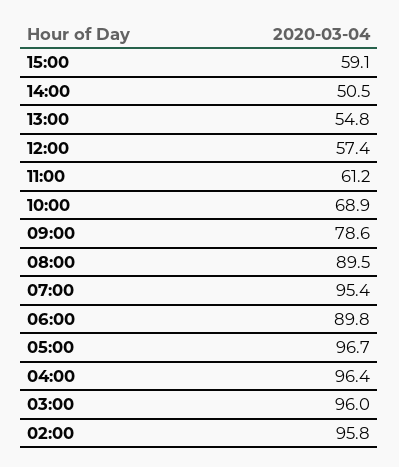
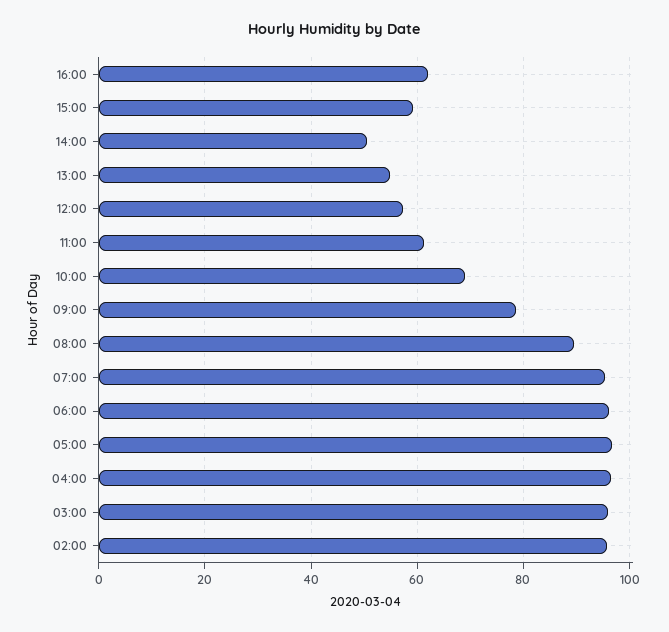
06:00: 89.8 -> 96
16:00: none -> 62

